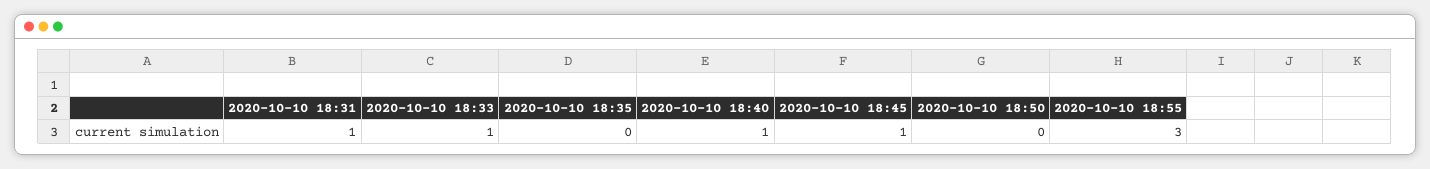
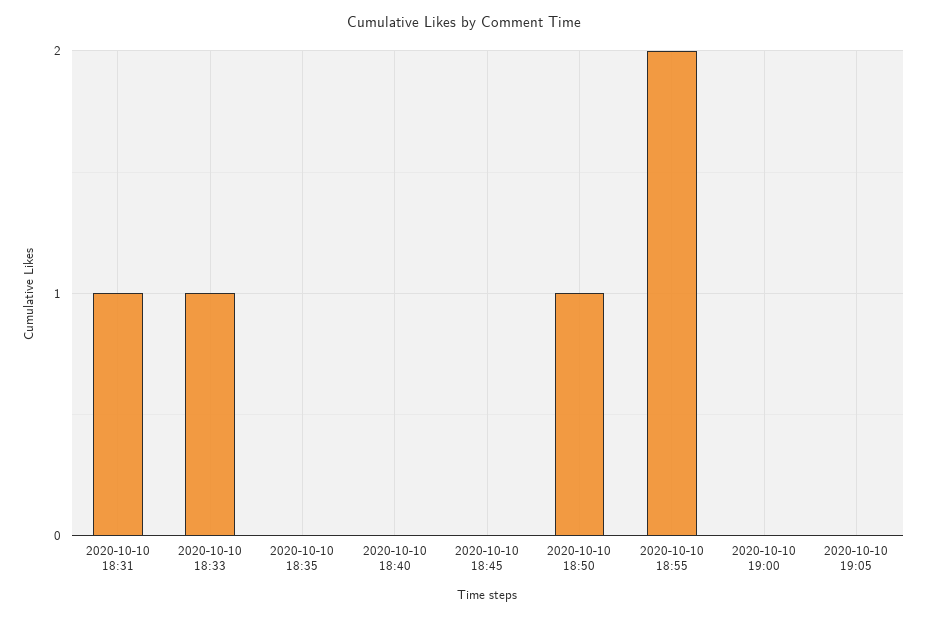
2020-10-10 18:40: 1 -> 0
2020-10-10 18:45: 1 -> 0
2020-10-10 18:50: 0 -> 1
2020-10-10 18:55: 3 -> 2
2020-10-10 19:00: none -> 0
2020-10-10 19:05: none -> 0

